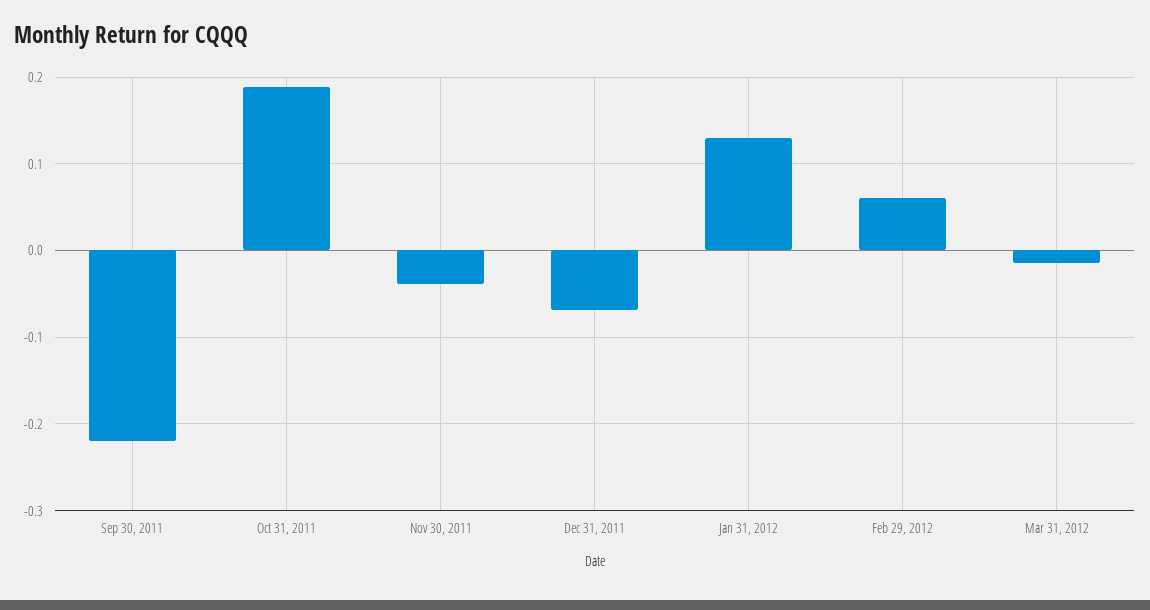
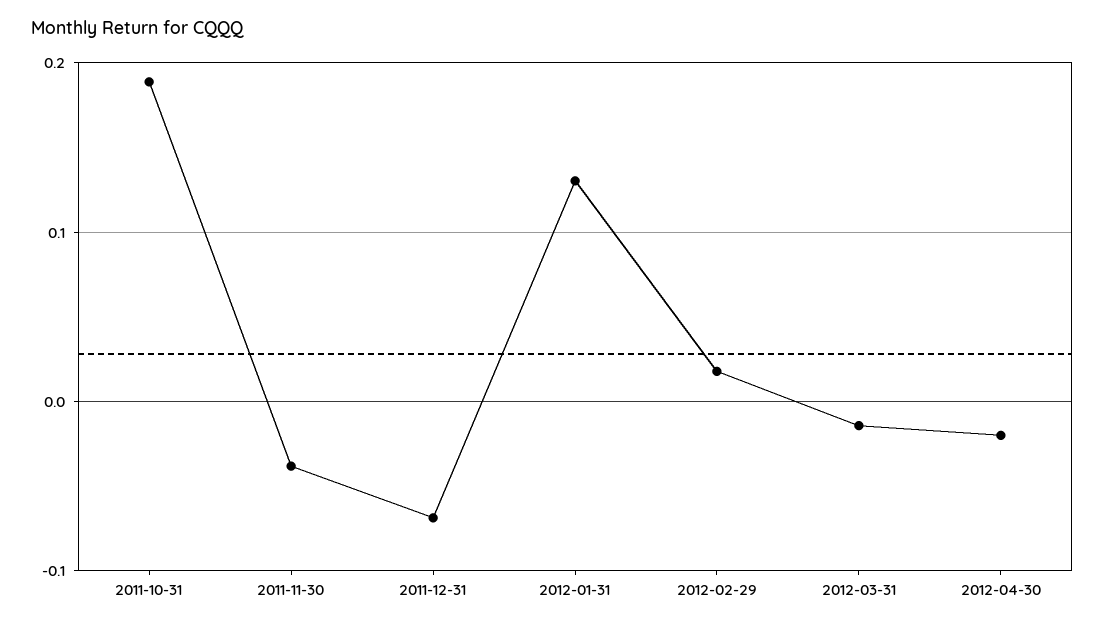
Sep 30, 2011: -0.22 -> none
Feb 29, 2012: 0.06 -> 0.02
2012-04-30: none -> -0.02

